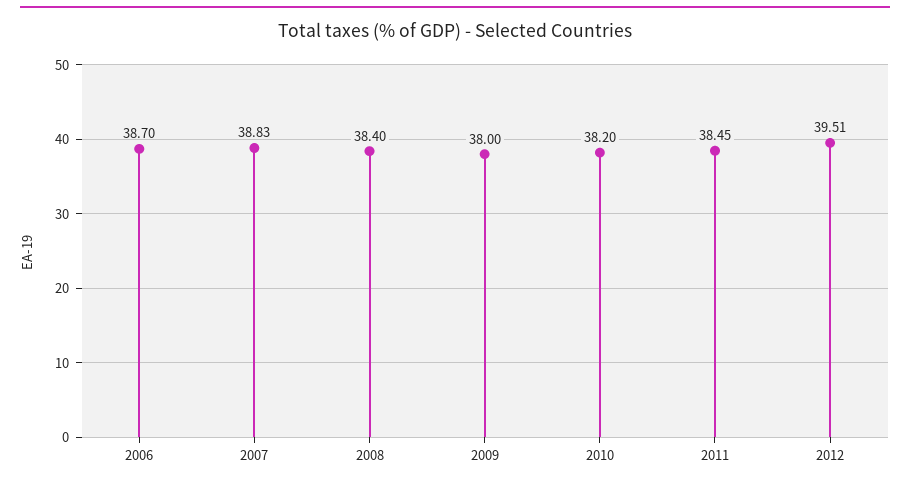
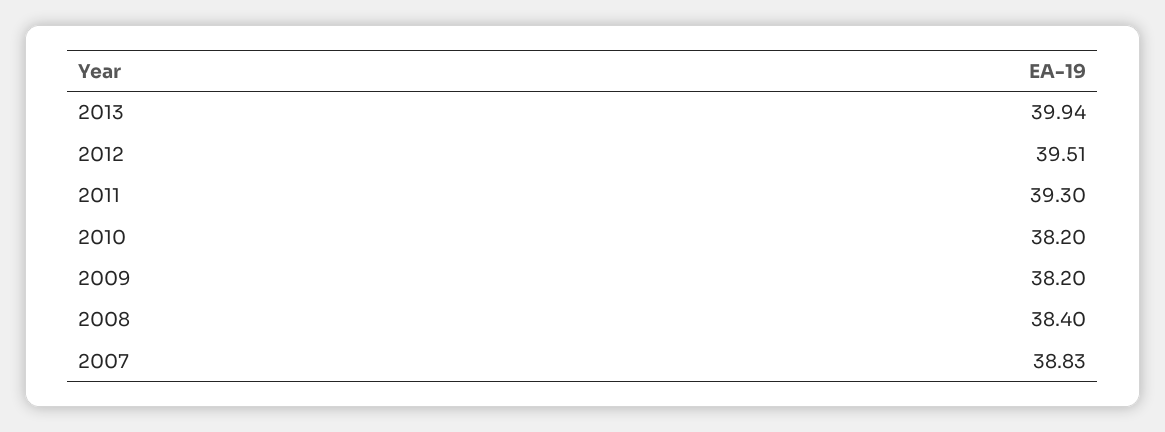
2006: 38.7 -> none
2009: 38 -> 38.2
2011: 38.45 -> 39.3
2013: none -> 39.94

